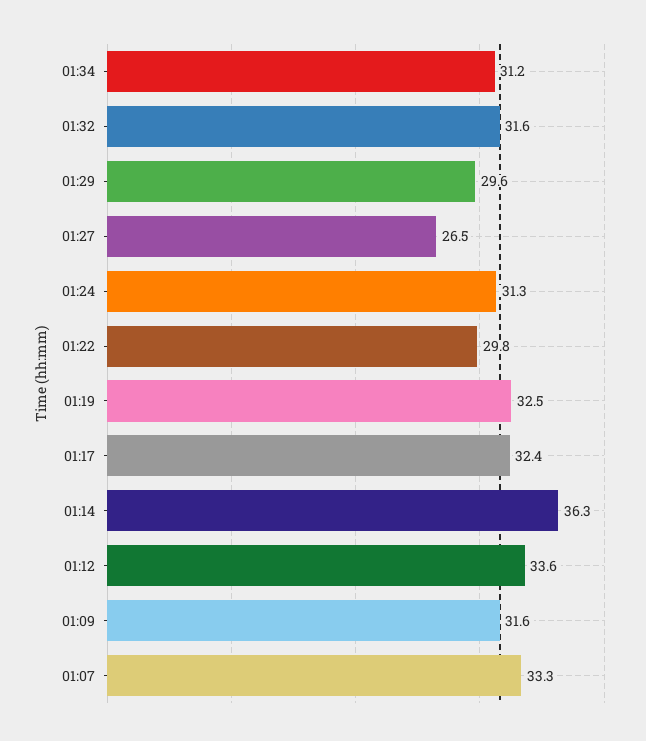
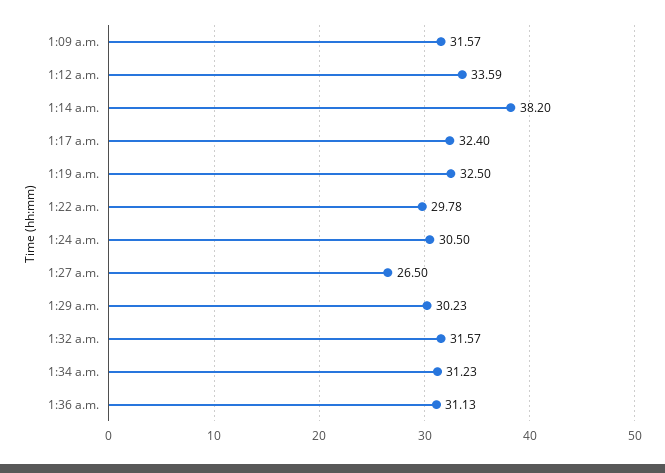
01:29: 29.6 -> 30.23
01:24: 31.3 -> 30.5
01:14: 36.3 -> 38.2
01:07: 33.3 -> none
1:36 a.m.: none -> 31.13

